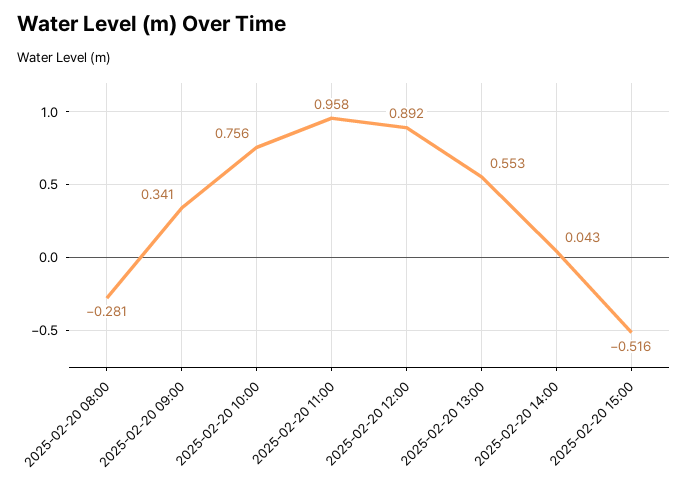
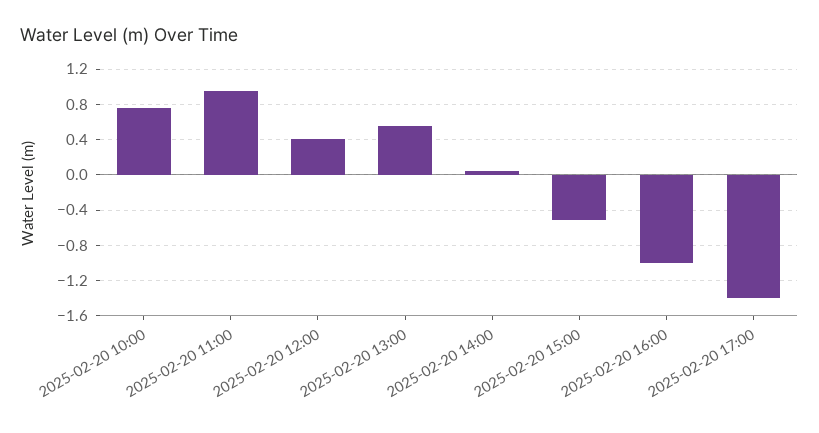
2025-02-20 08:00: -0.281 -> none
2025-02-20 09:00: 0.341 -> none
2025-02-20 12:00: 0.892 -> 0.4
2025-02-20 16:00: none -> -1
2025-02-20 17:00: none -> -1.4

